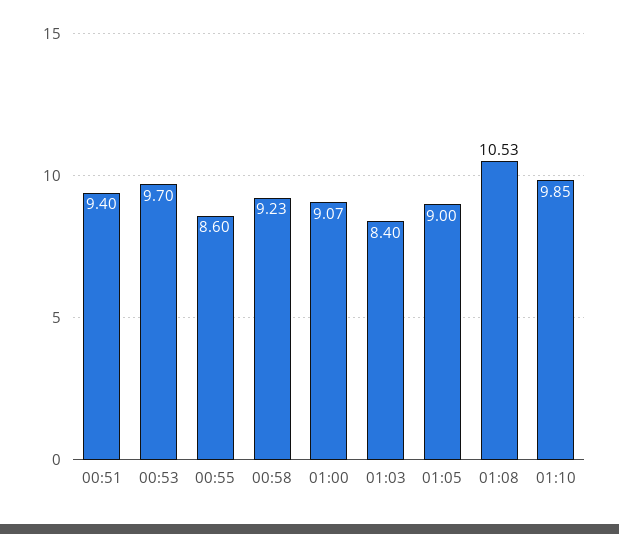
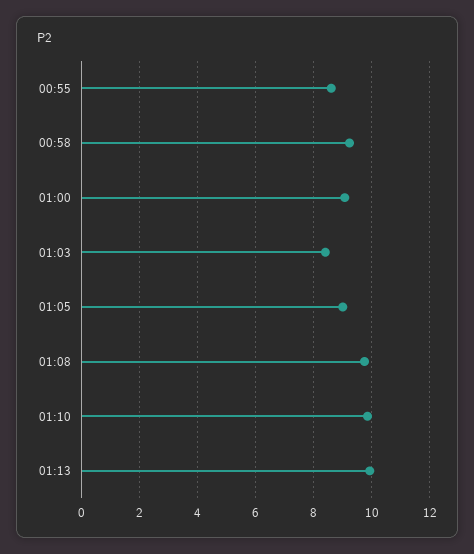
00:51: 9.4 -> none
00:53: 9.7 -> none
01:08: 10.53 -> 9.75
01:13: none -> 10

